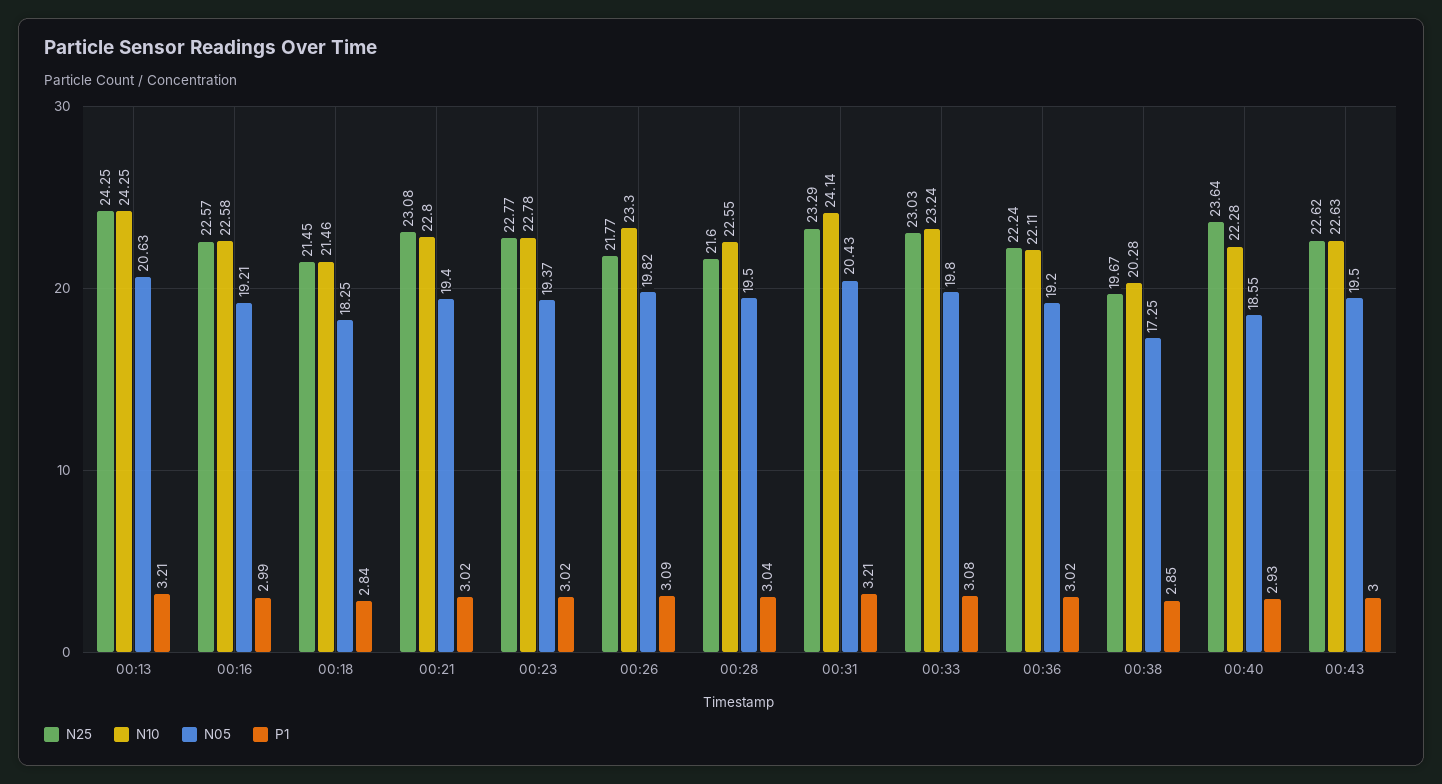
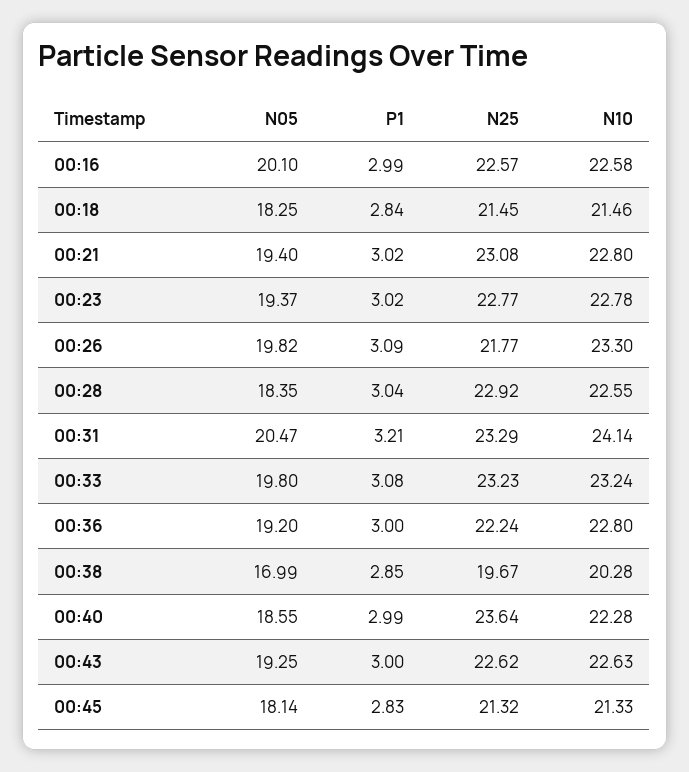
N25, 00:13: 24.25 -> none
N10, 00:13: 24.25 -> none
N05, 00:13: 20.63 -> none
P1, 00:13: 3.21 -> none
N05, 00:16: 19.21 -> 20.1
N25, 00:28: 21.6 -> 22.92
N05, 00:28: 19.5 -> 18.35
N05, 00:31: 20.43 -> 20.47
N25, 00:33: 23.03 -> 23.23
N10, 00:36: 22.11 -> 22.8
P1, 00:36: 3.02 -> 3
N05, 00:38: 17.25 -> 16.99
P1, 00:40: 2.93 -> 2.99
N05, 00:43: 19.5 -> 19.25
N05, 00:45: none -> 18.14
P1, 00:45: none -> 2.83
N25, 00:45: none -> 21.32
N10, 00:45: none -> 21.33

